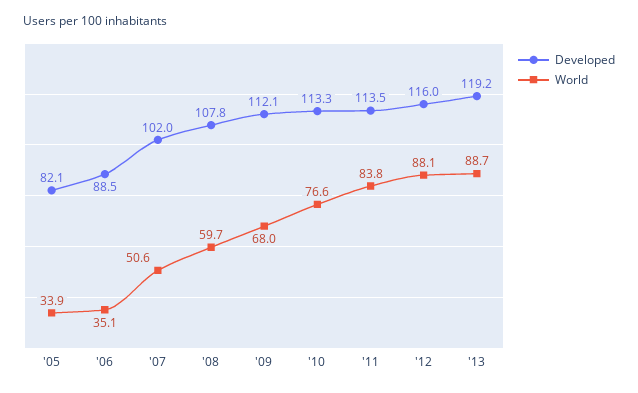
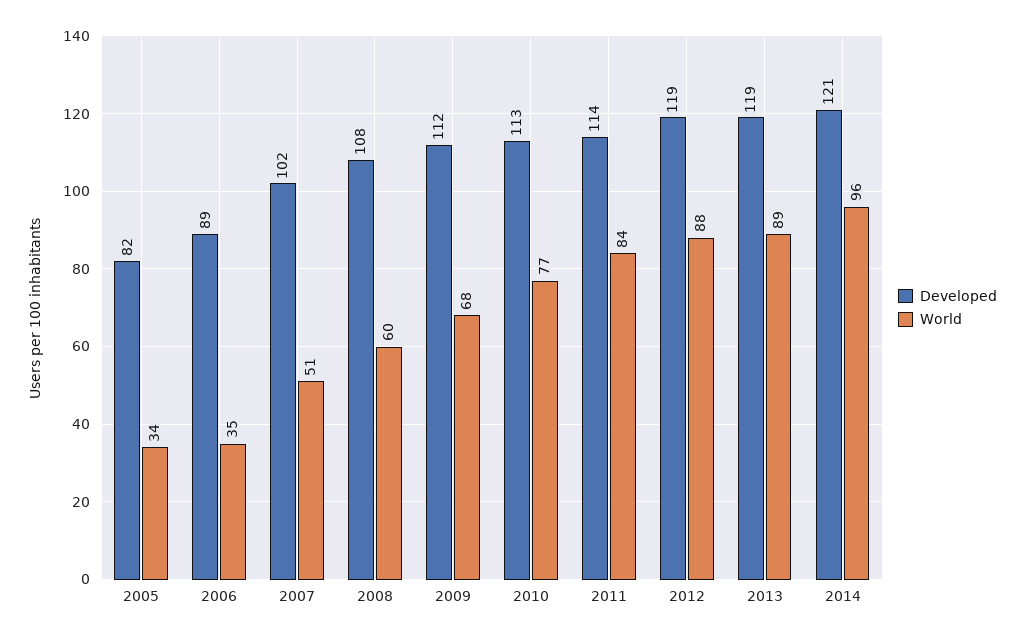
Developed, '12: 116 -> 119
Developed, 2014: none -> 121
World, 2014: none -> 96

